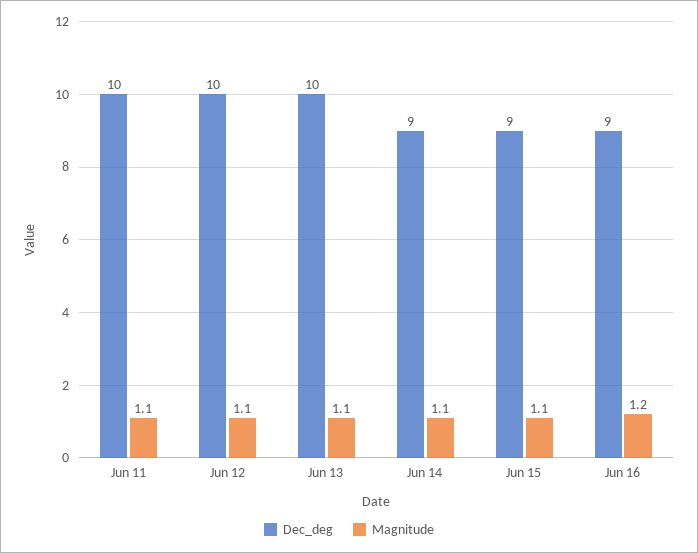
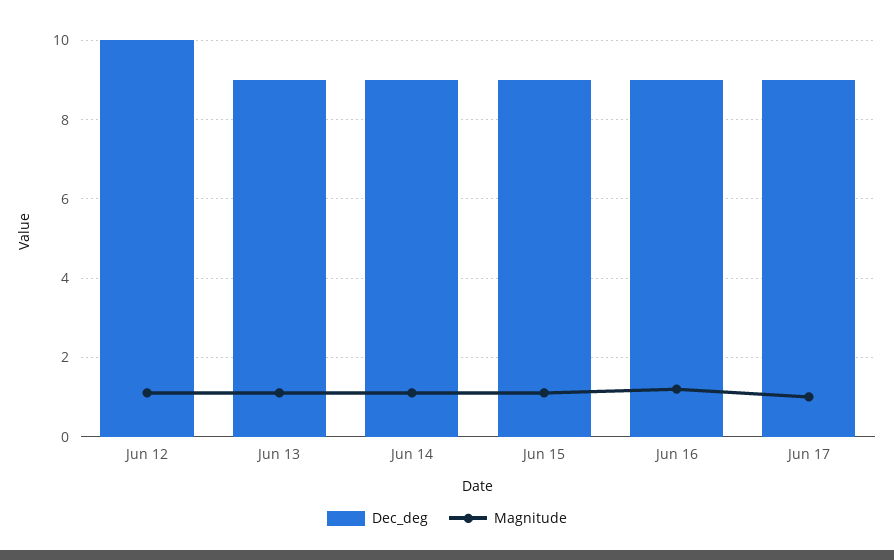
Dec_deg, Jun 11: 10 -> none
Magnitude, Jun 11: 1.1 -> none
Dec_deg, Jun 13: 10 -> 9
Dec_deg, Jun 17: none -> 9
Magnitude, Jun 17: none -> 1

